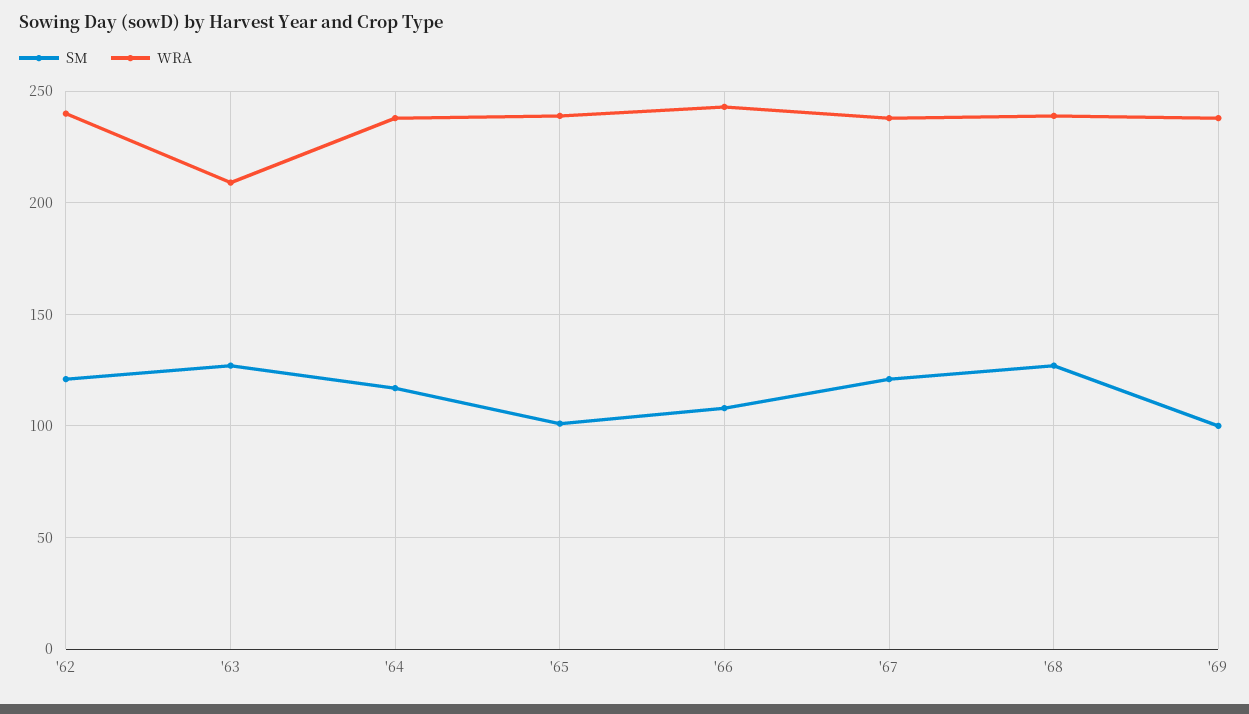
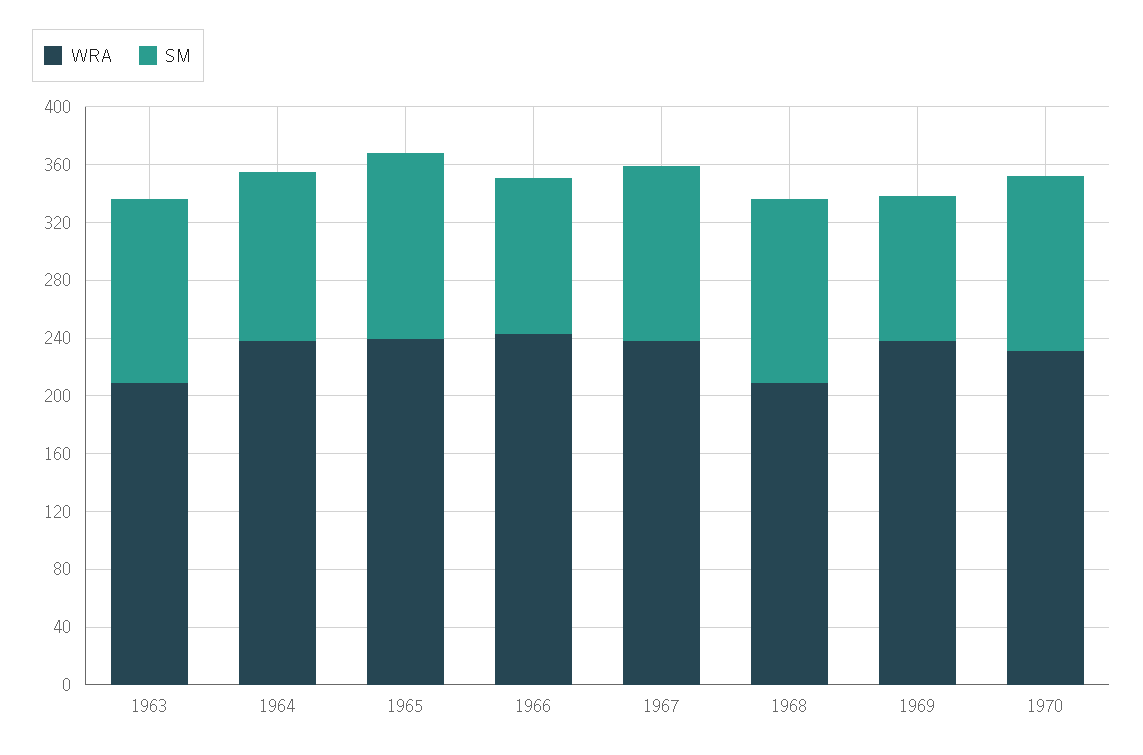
SM, '62: 120 -> none
WRA, '62: 240 -> none
SM, '65: 100 -> 130
WRA, '68: 240 -> 210
WRA, 1970: none -> 230
SM, 1970: none -> 120

